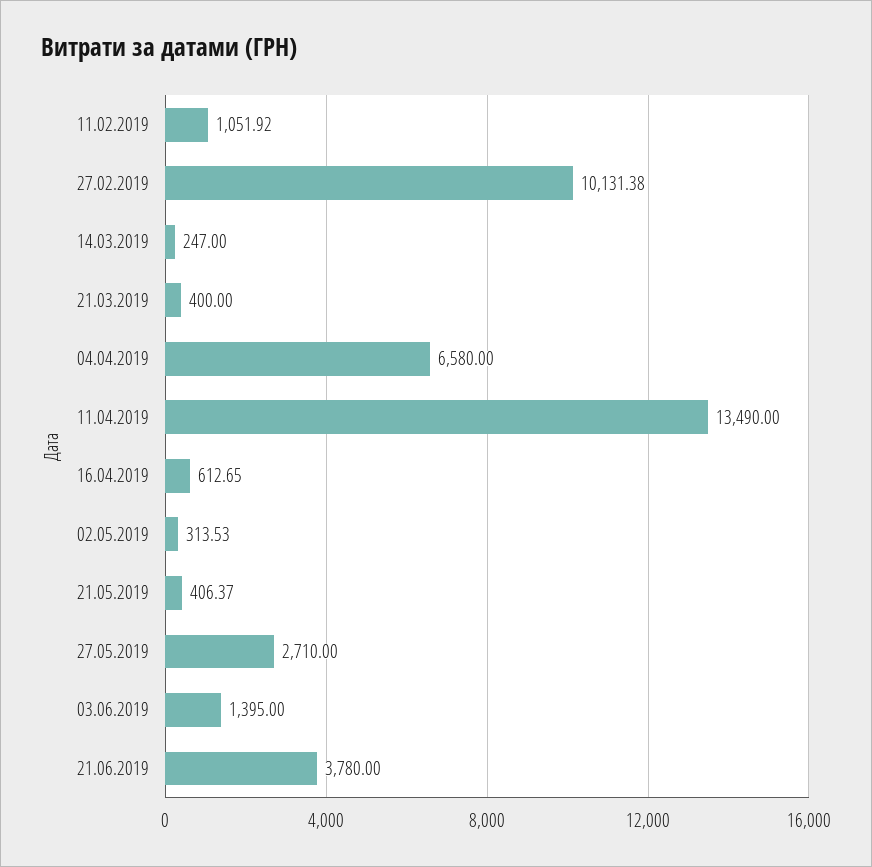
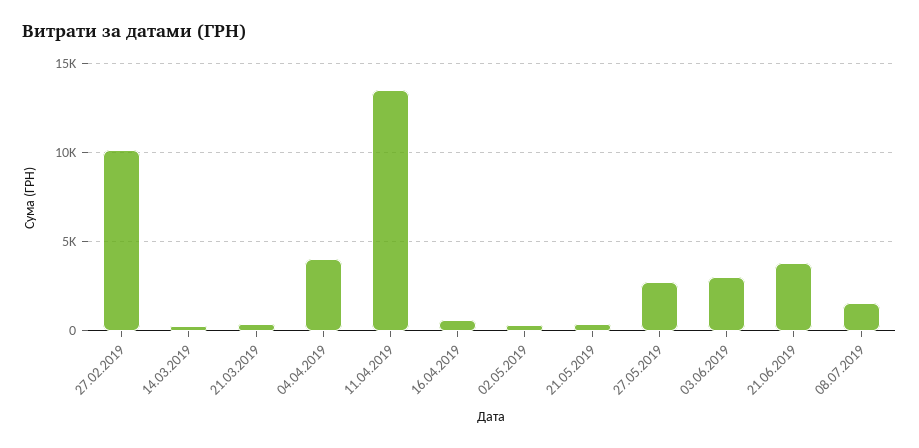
11.02.2019: 1051.92 -> none
04.04.2019: 6580 -> 4000
03.06.2019: 1395 -> 3000
08.07.2019: none -> 1500

